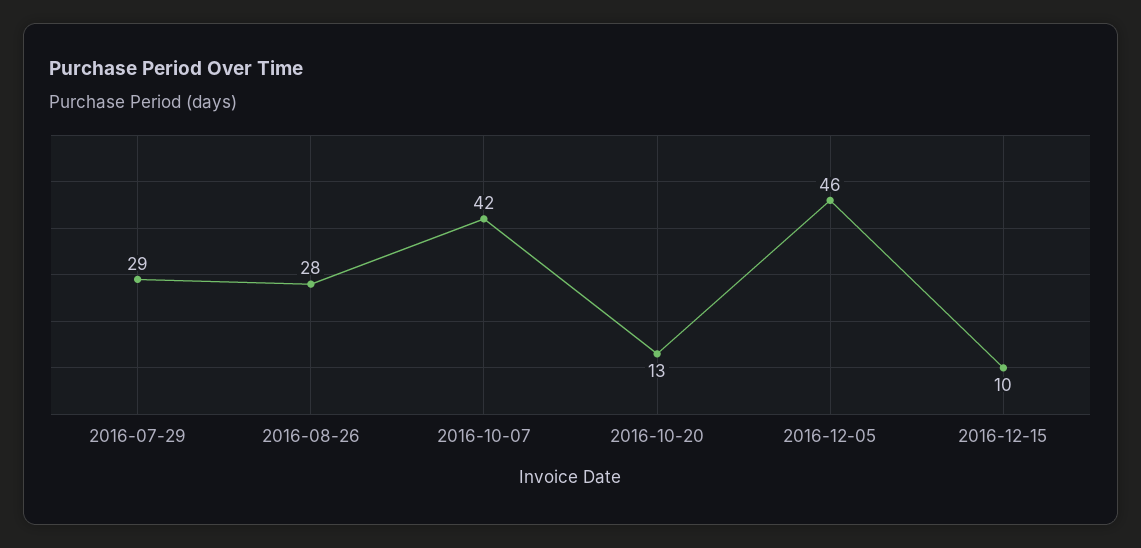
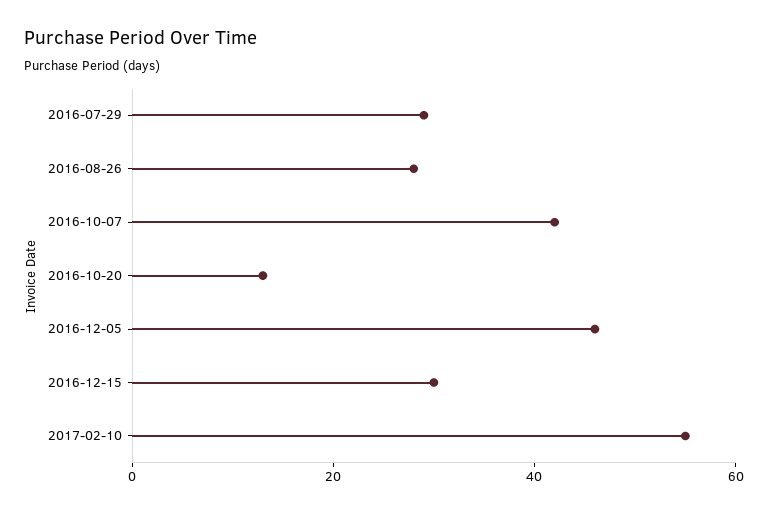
2016-12-15: 10 -> 30
2017-02-10: none -> 55

